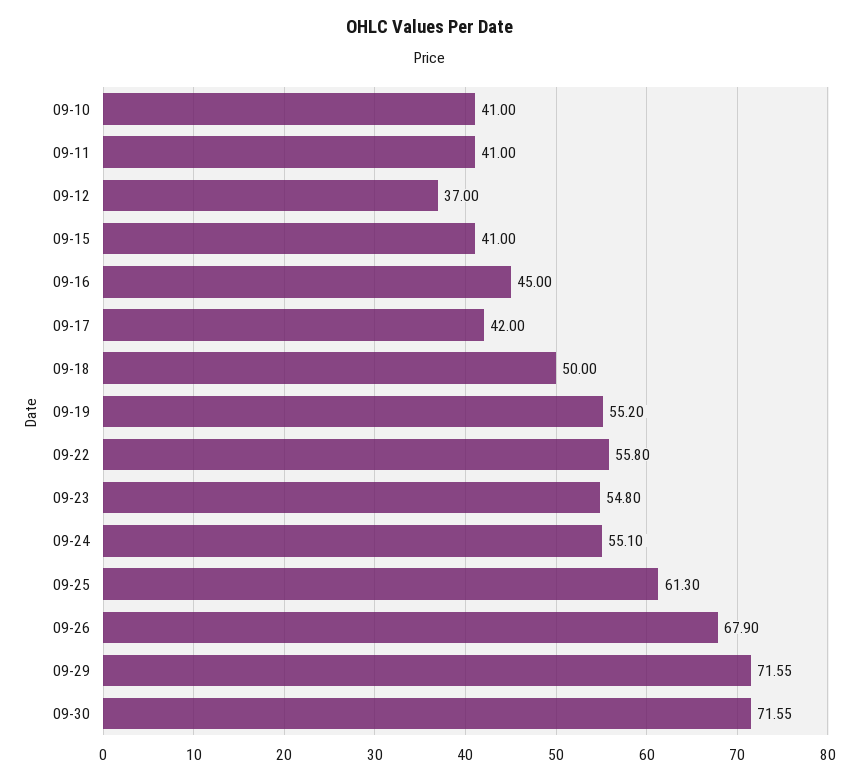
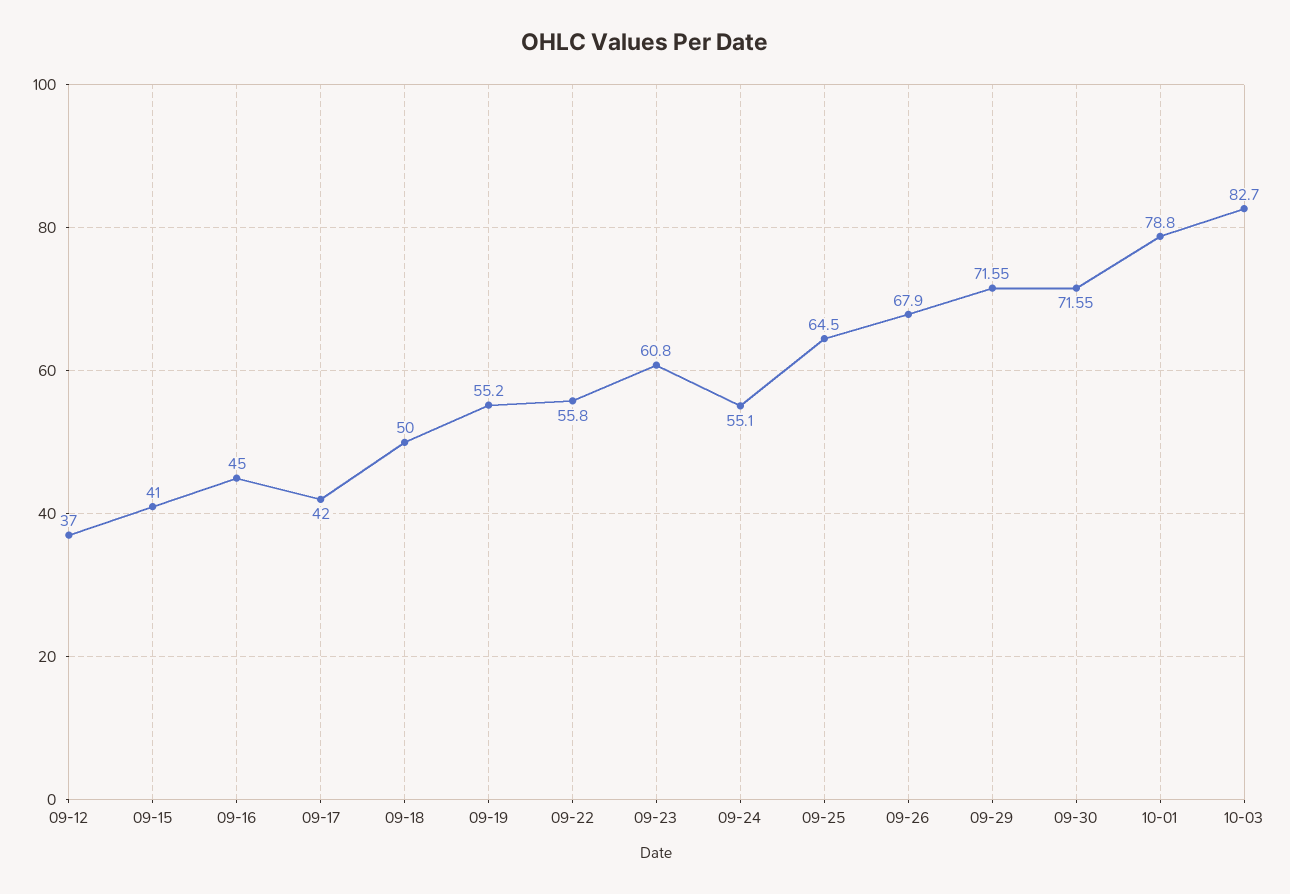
09-10: 41 -> none
09-11: 41 -> none
09-23: 54.8 -> 60.8
09-25: 61.3 -> 64.5
10-01: none -> 78.8
10-03: none -> 82.7

